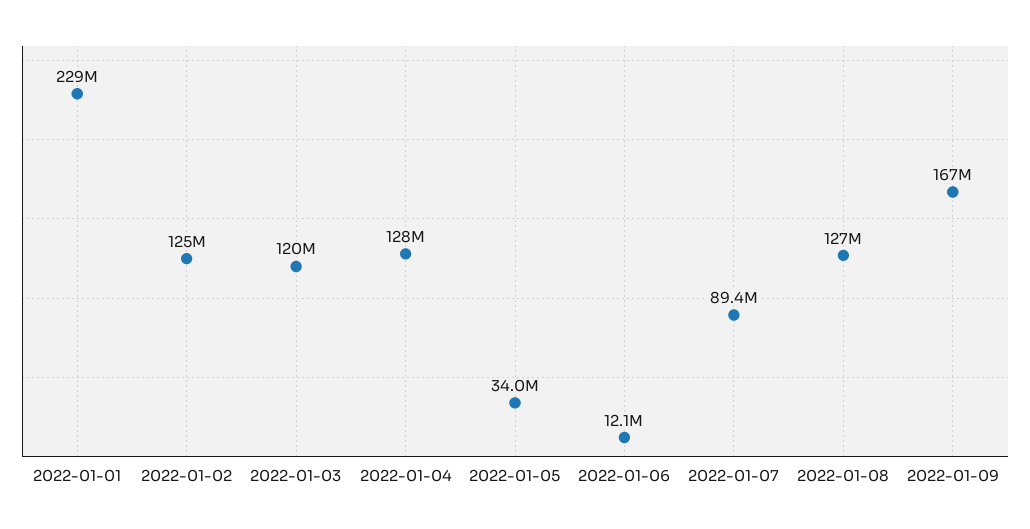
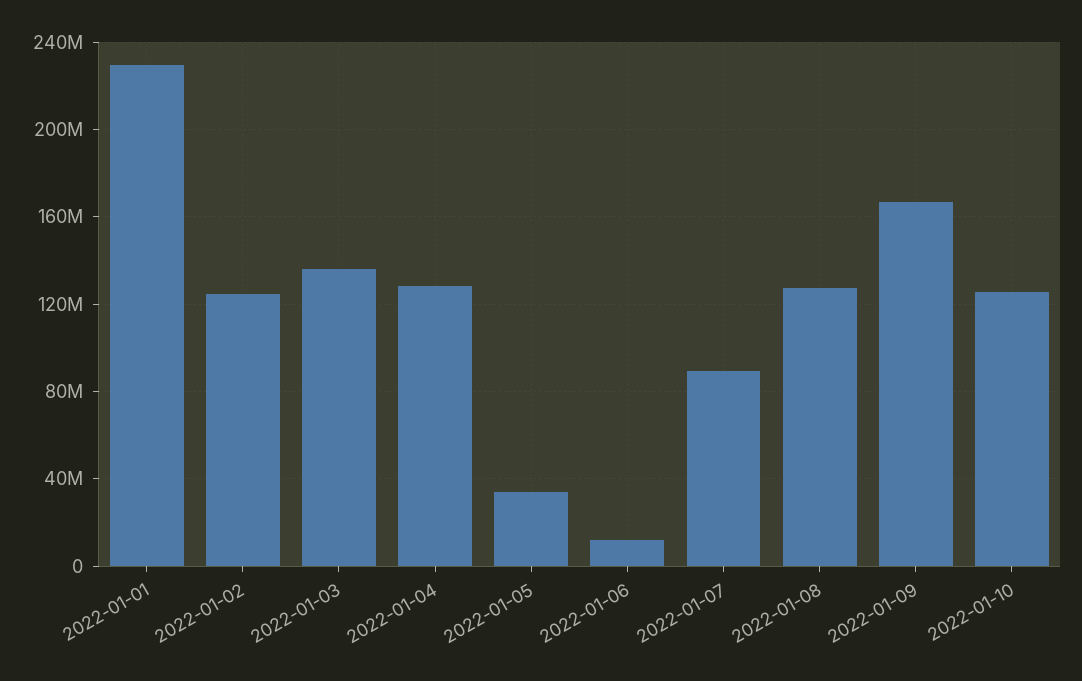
2022-01-03: 120000000 -> 135000000
2022-01-10: none -> 125000000

